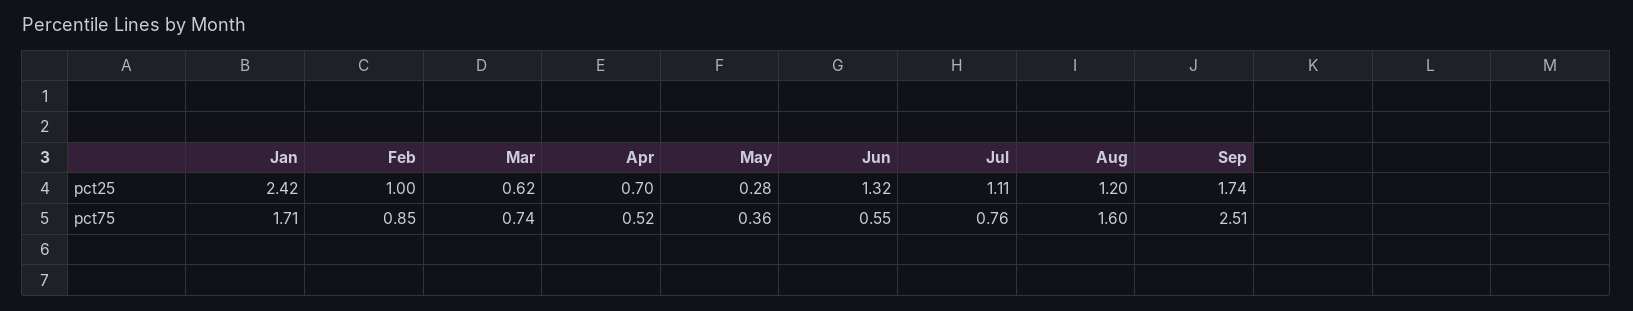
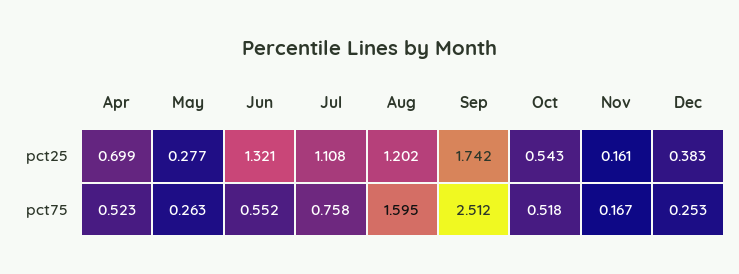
Jan, pct25: 2.42 -> none
Feb, pct25: 1 -> none
Mar, pct25: 0.62 -> none
Jan, pct75: 1.71 -> none
Feb, pct75: 0.85 -> none
Mar, pct75: 0.74 -> none
May, pct75: 0.36 -> 0.263
Oct, pct25: none -> 0.543
Nov, pct25: none -> 0.161
Dec, pct25: none -> 0.383
Oct, pct75: none -> 0.518
Nov, pct75: none -> 0.167
Dec, pct75: none -> 0.253

